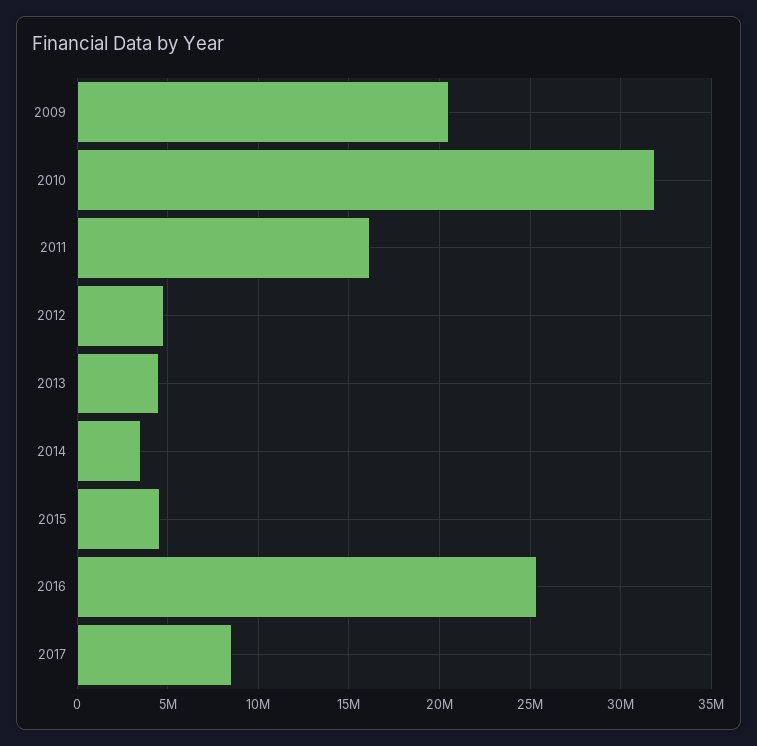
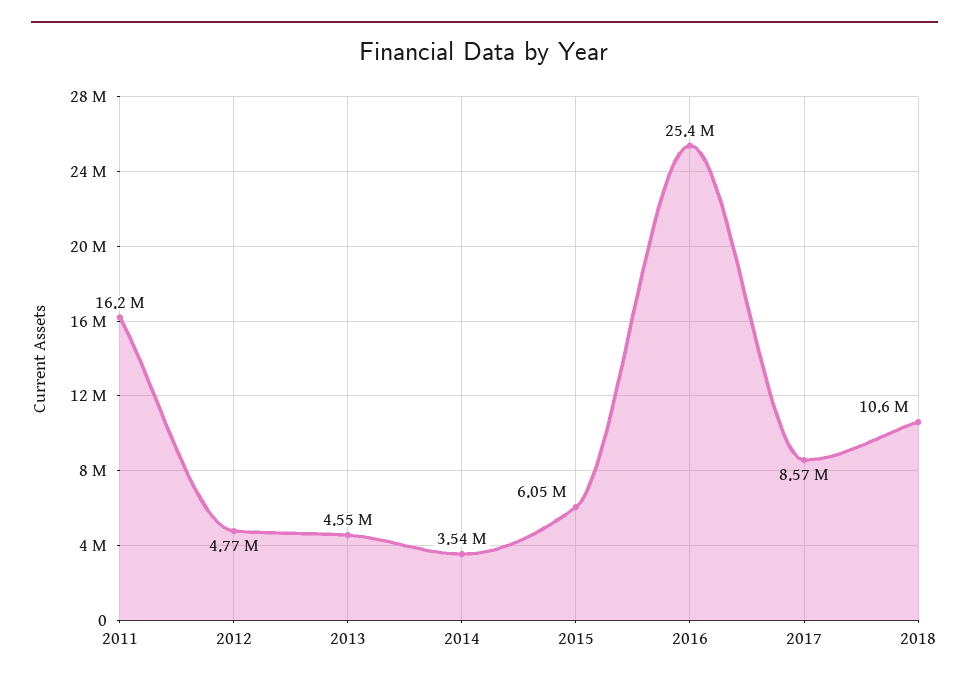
2009: 20500000 -> none
2010: 32000000 -> none
2015: 4500000 -> 6050000
2018: none -> 10600000

